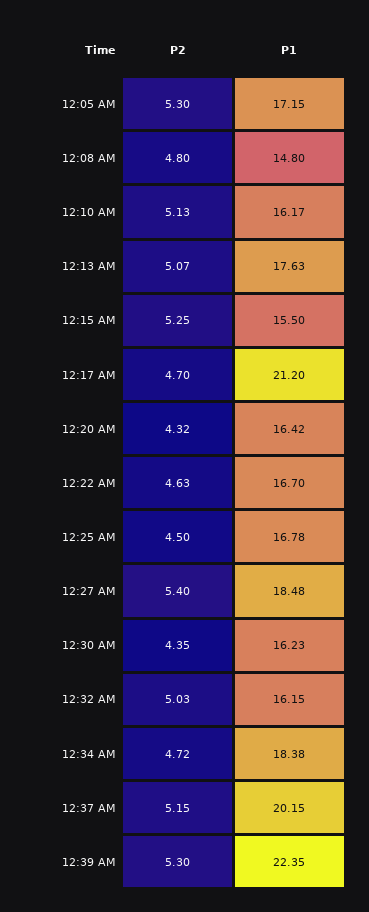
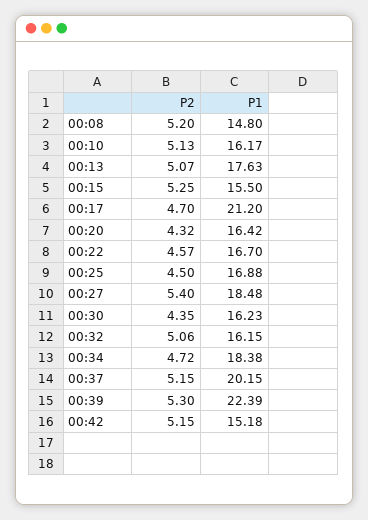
P2, 12:05 AM: 5.3 -> none
P1, 12:05 AM: 17.15 -> none
P2, 12:08 AM: 4.8 -> 5.2
P2, 12:22 AM: 4.63 -> 4.57
P1, 12:25 AM: 16.78 -> 16.88
P2, 12:32 AM: 5.03 -> 5.06
P1, 12:39 AM: 22.35 -> 22.39
P2, 00:42: none -> 5.15
P1, 00:42: none -> 15.18

